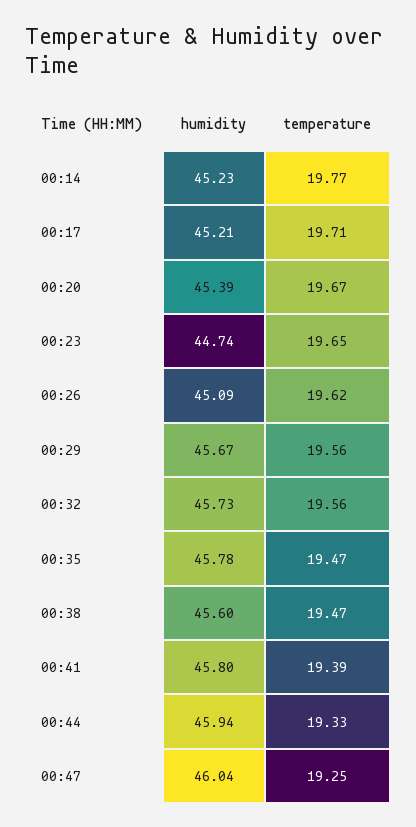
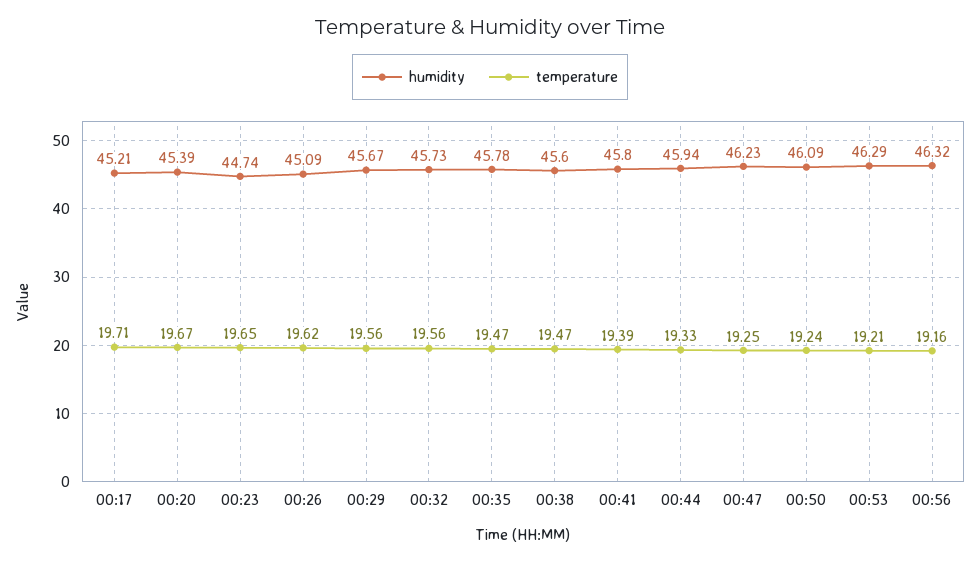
humidity, 00:14: 45.23 -> none
temperature, 00:14: 19.77 -> none
humidity, 00:47: 46.04 -> 46.23
humidity, 00:50: none -> 46.09
temperature, 00:50: none -> 19.24
humidity, 00:53: none -> 46.29
temperature, 00:53: none -> 19.21
humidity, 00:56: none -> 46.32
temperature, 00:56: none -> 19.16

